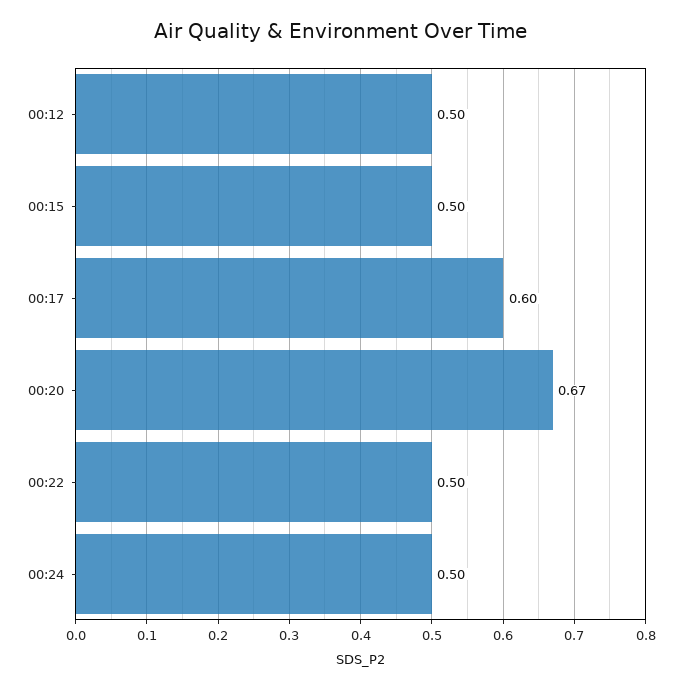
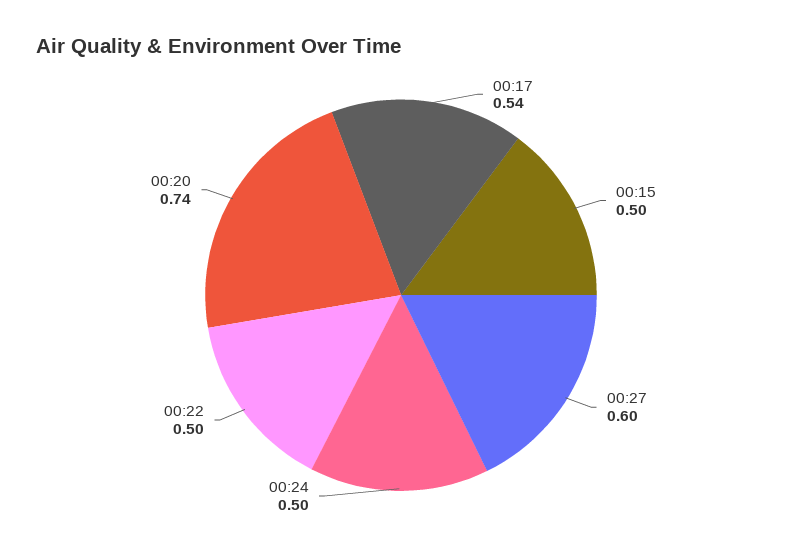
00:12: 0.5 -> none
00:17: 0.6 -> 0.54
00:20: 0.67 -> 0.74
00:27: none -> 0.6

